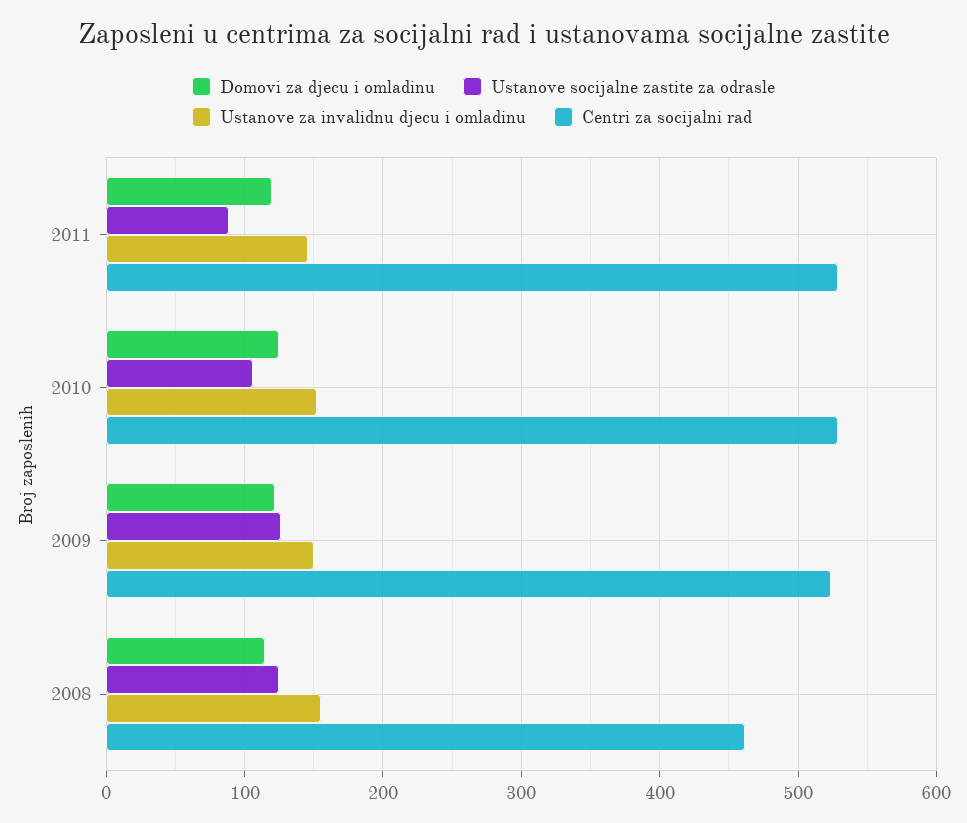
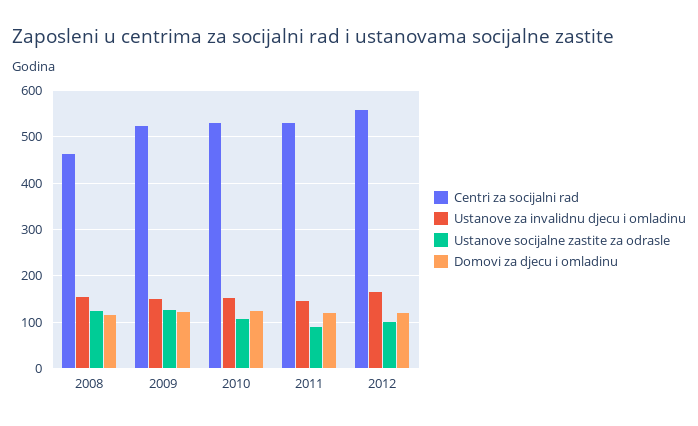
Centri za socijalni rad, 2012: none -> 560
Ustanove za invalidnu djecu i omladinu, 2012: none -> 160
Ustanove socijalne zastite za odrasle, 2012: none -> 100
Domovi za djecu i omladinu, 2012: none -> 120

